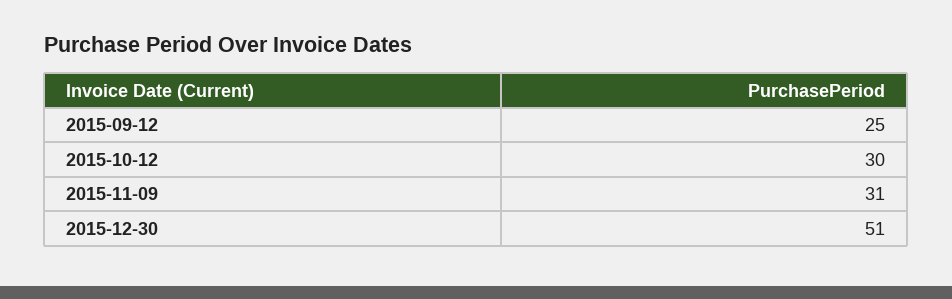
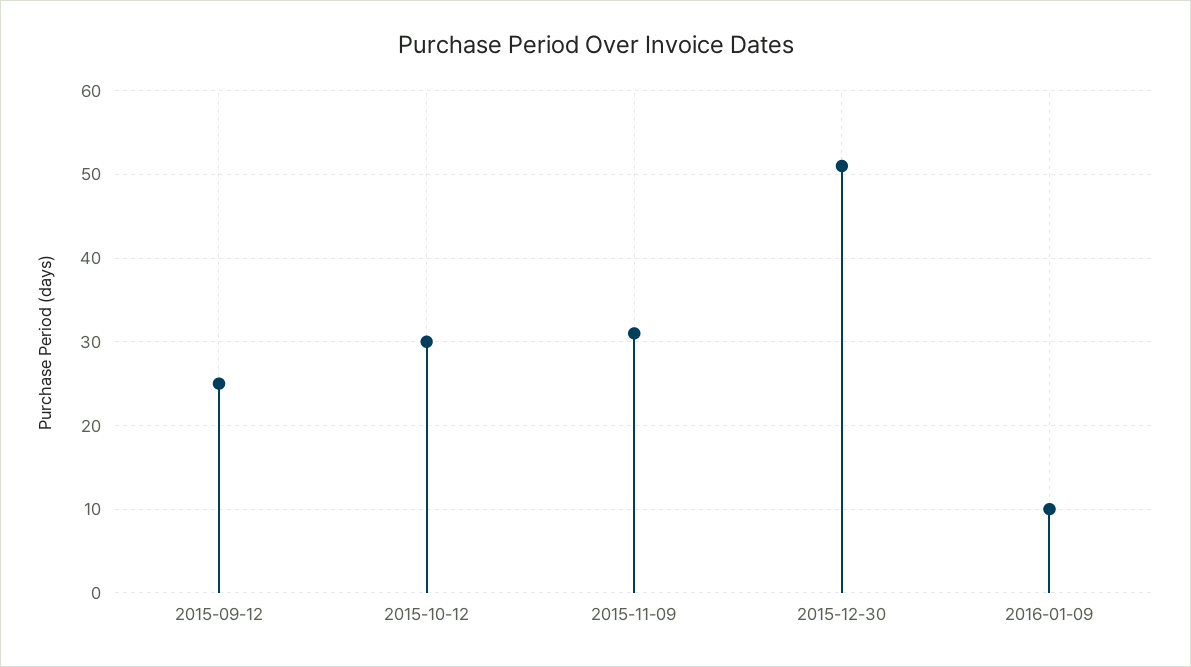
2016-01-09: none -> 10

